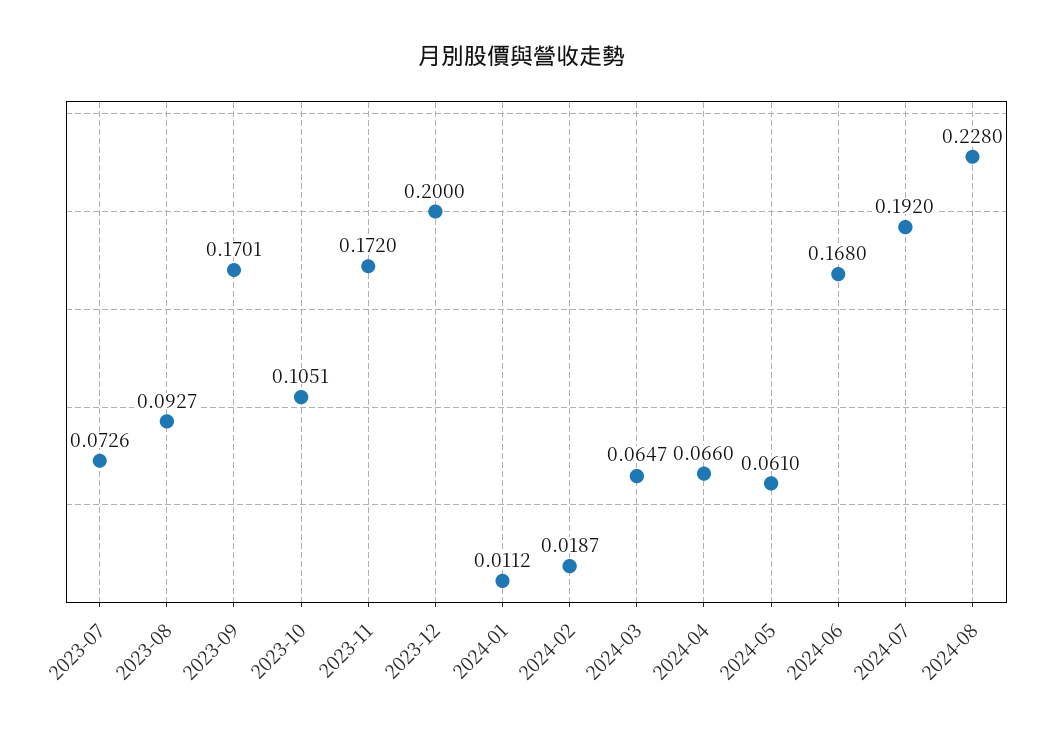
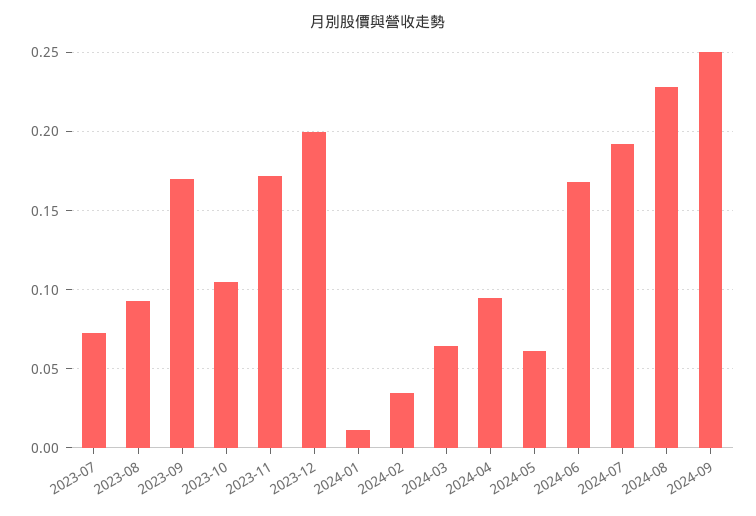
2024-02: 0.0187 -> 0.035
2024-04: 0.066 -> 0.095
2024-09: none -> 0.25

